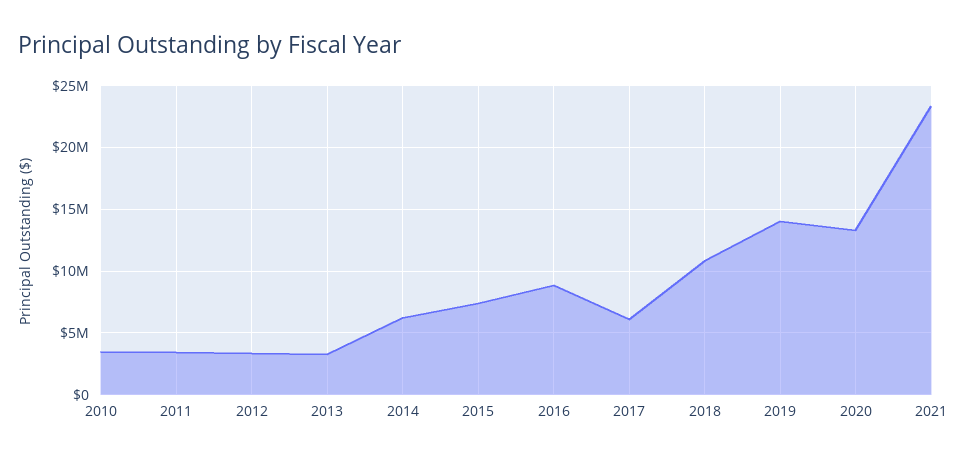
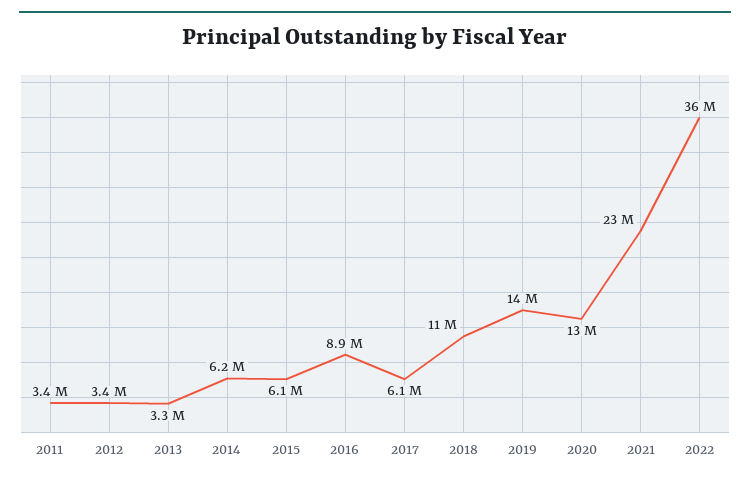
2010: 3500000 -> none
2015: 7500000 -> 6100000
2022: none -> 36000000

